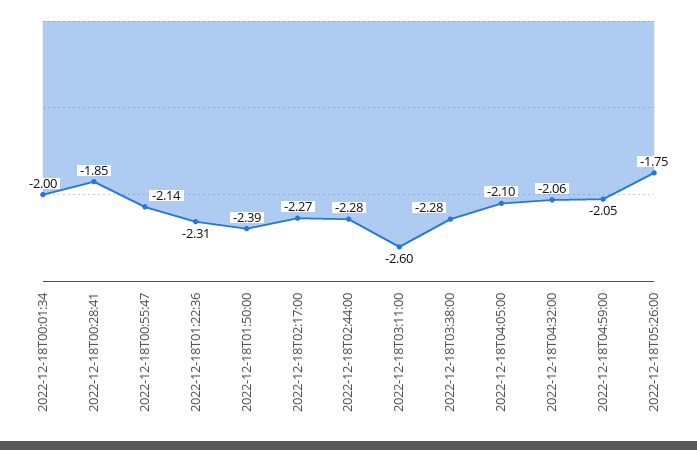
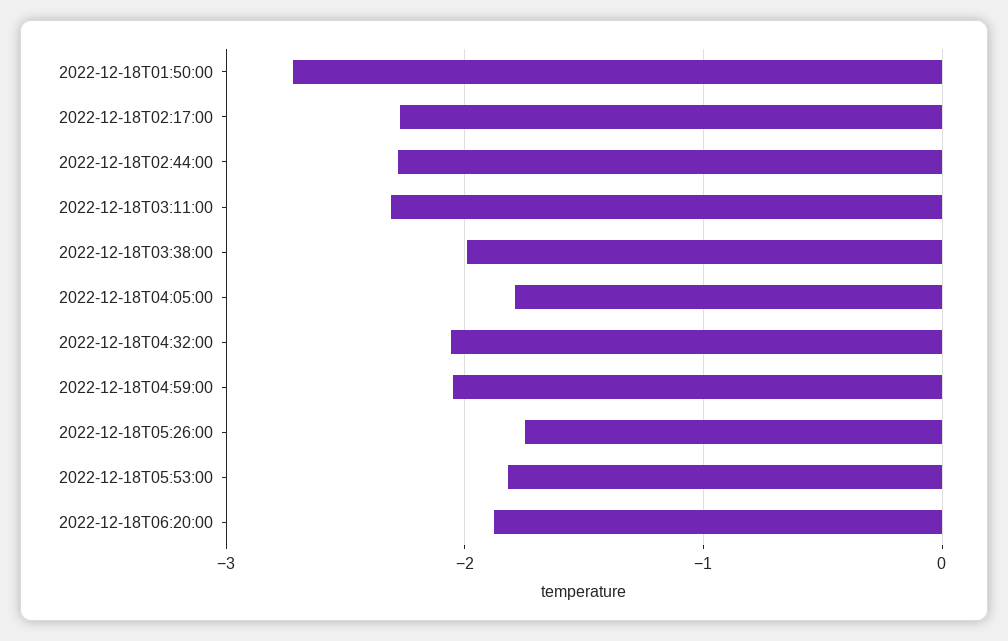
2022-12-18T00:01:34: -2 -> none
2022-12-18T00:28:41: -1.85 -> none
2022-12-18T00:55:47: -2.14 -> none
2022-12-18T01:22:36: -2.31 -> none
2022-12-18T01:50:00: -2.39 -> -2.7
2022-12-18T03:11:00: -2.6 -> -2.3
2022-12-18T03:38:00: -2.28 -> -2
2022-12-18T04:05:00: -2.1 -> -1.8
2022-12-18T05:53:00: none -> -1.8
2022-12-18T06:20:00: none -> -1.9

